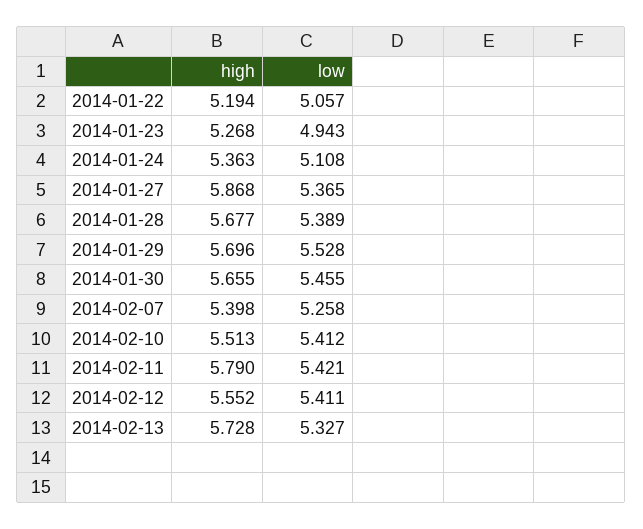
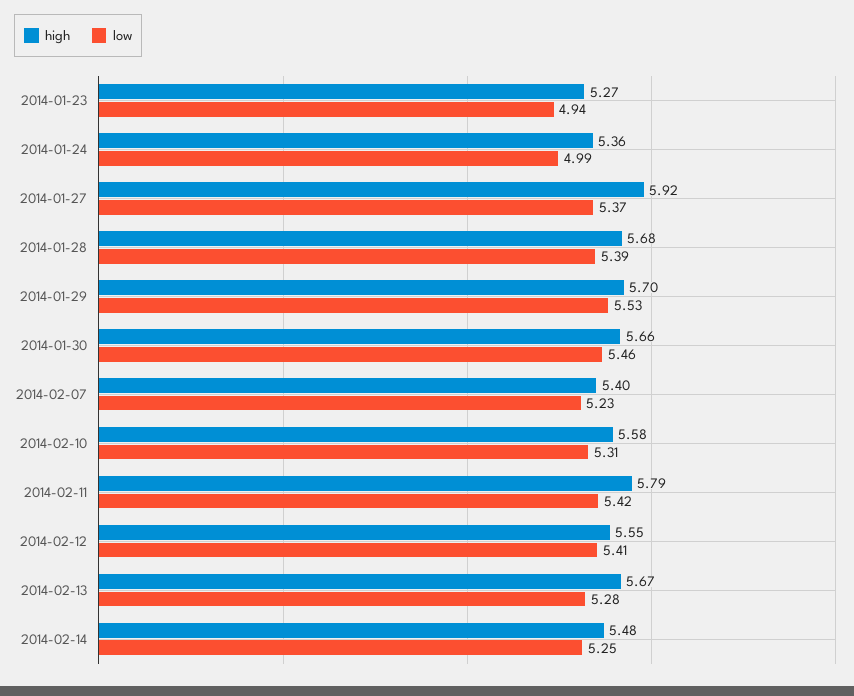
high, 2014-01-22: 5.194 -> none
low, 2014-01-22: 5.057 -> none
low, 2014-01-24: 5.108 -> 4.99
high, 2014-01-27: 5.868 -> 5.92
low, 2014-02-07: 5.258 -> 5.23
high, 2014-02-10: 5.513 -> 5.58
low, 2014-02-10: 5.412 -> 5.31
high, 2014-02-13: 5.728 -> 5.67
low, 2014-02-13: 5.327 -> 5.28
high, 2014-02-14: none -> 5.48
low, 2014-02-14: none -> 5.25

